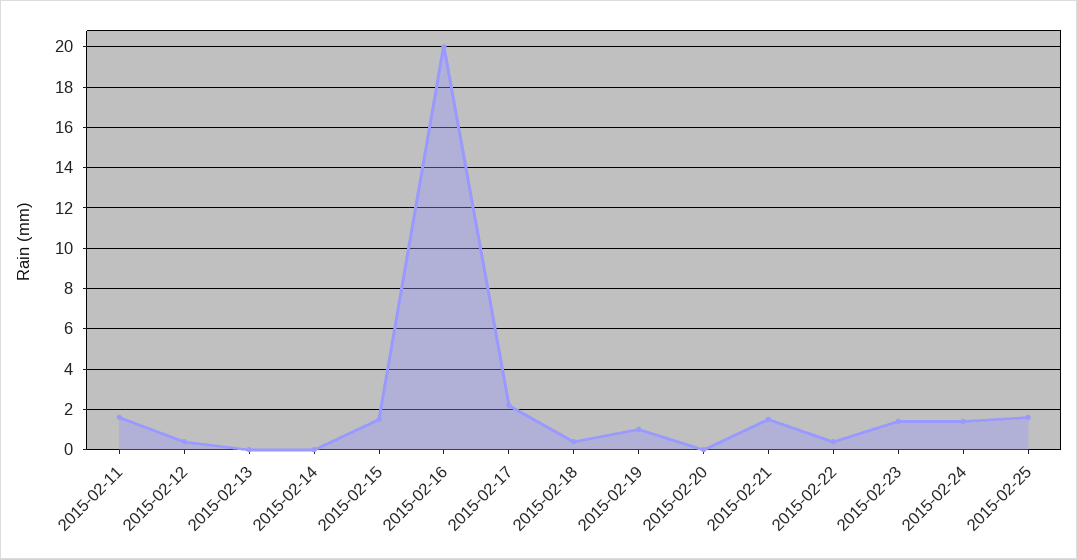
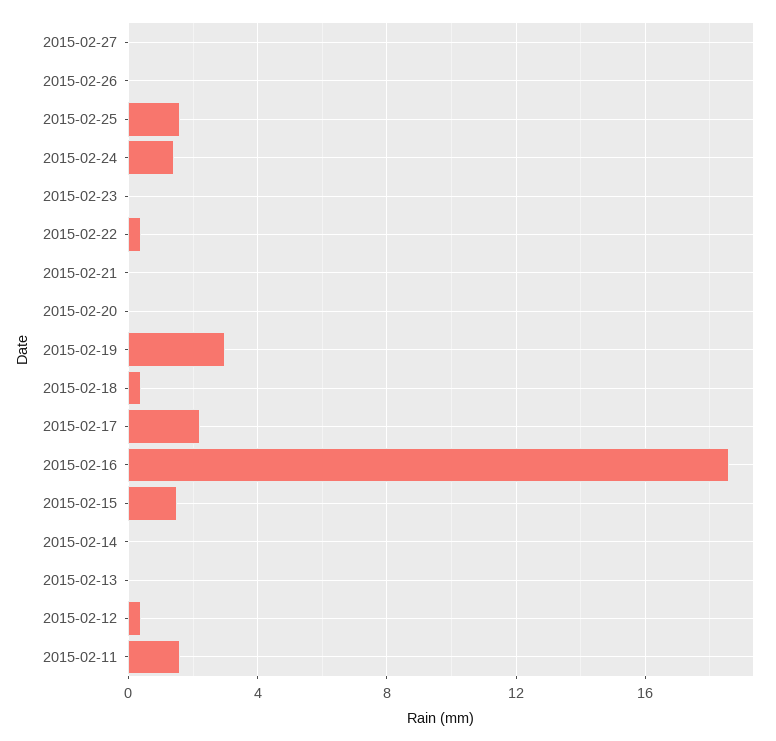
2015-02-16: 20 -> 18.5
2015-02-19: 1 -> 3
2015-02-21: 1.5 -> 0
2015-02-23: 1.5 -> 0
2015-02-27: none -> 0
2015-02-26: none -> 0

